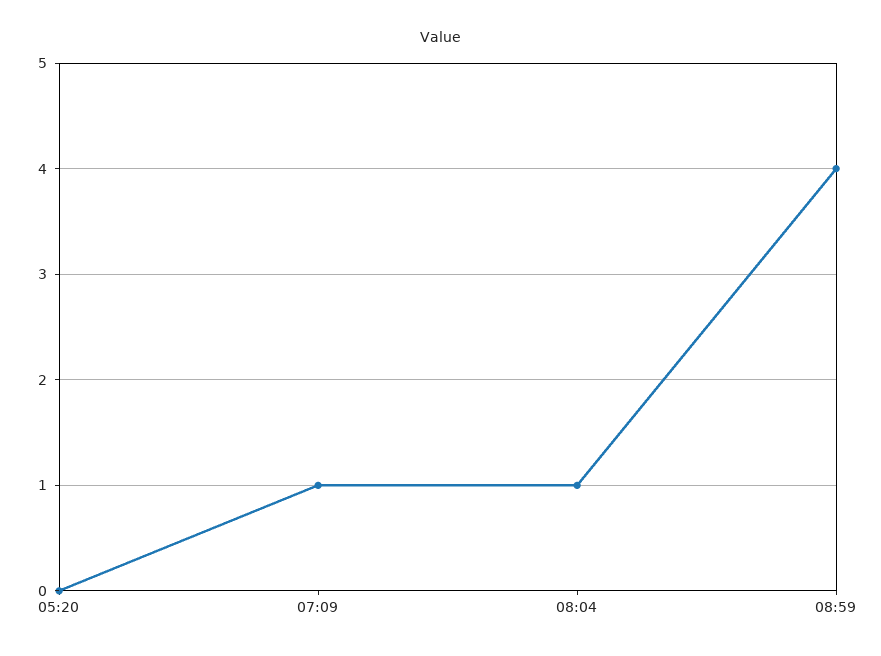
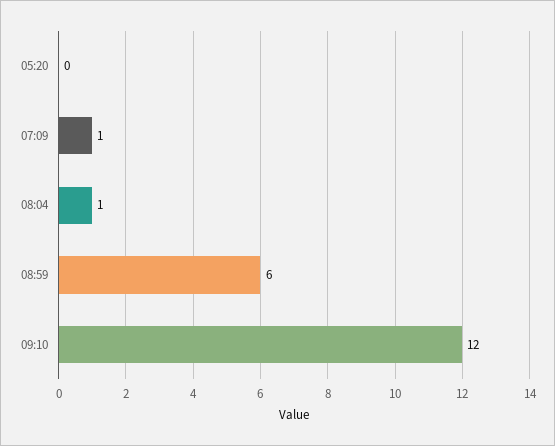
08:59: 4 -> 6
09:10: none -> 12

